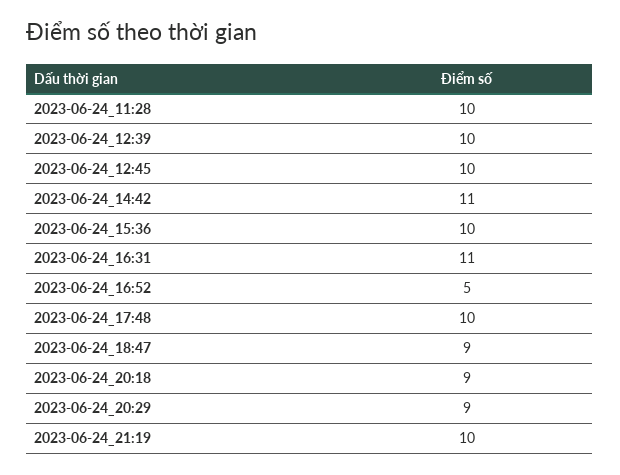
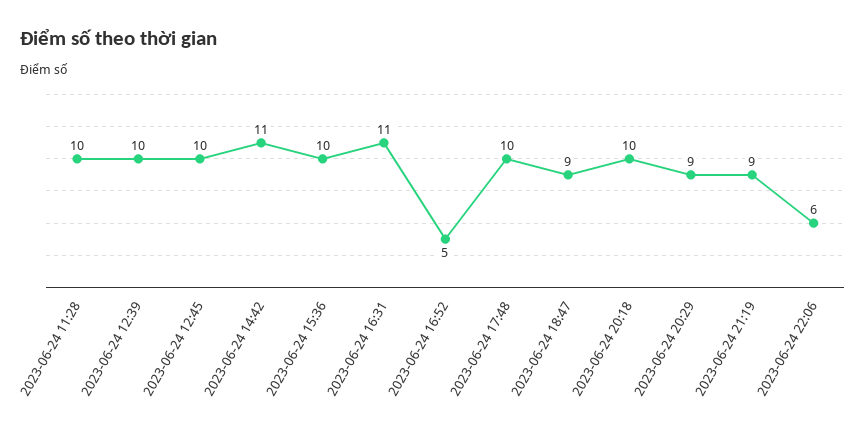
2023-06-24_20:18: 9 -> 10
2023-06-24_21:19: 10 -> 9
2023-06-24 22:06: none -> 6

